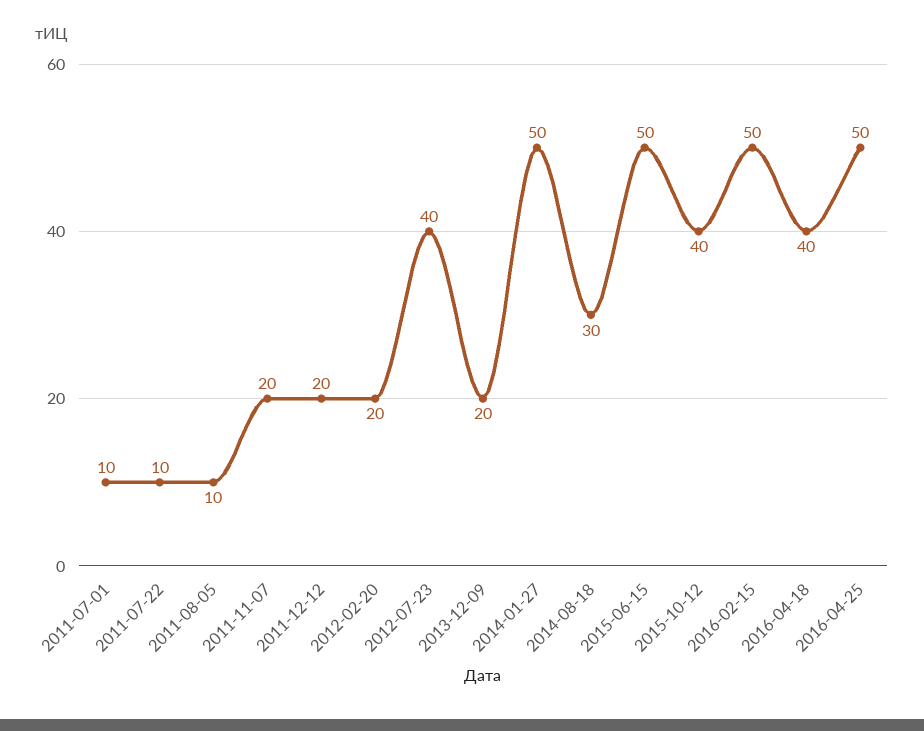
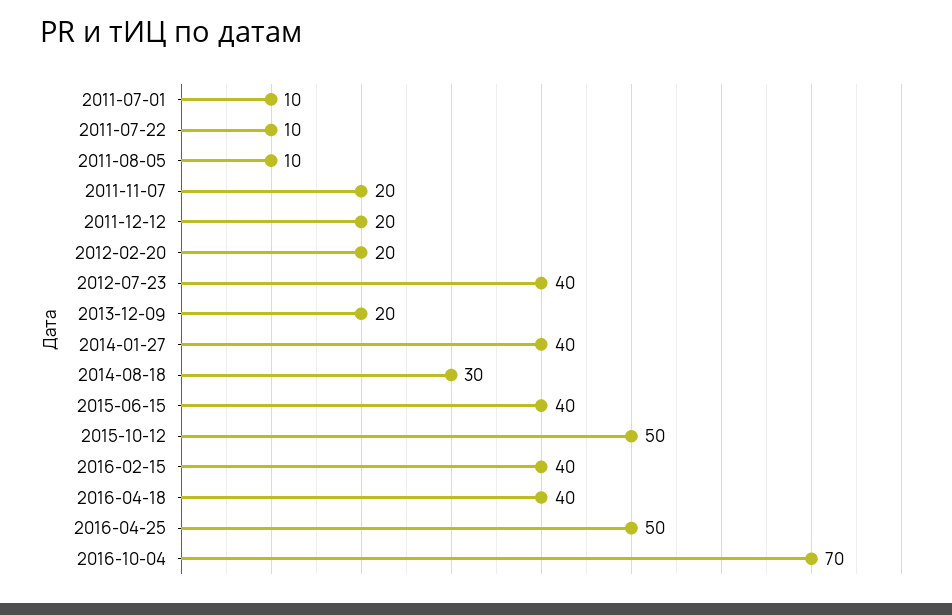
2014-01-27: 50 -> 40
2015-06-15: 50 -> 40
2015-10-12: 40 -> 50
2016-02-15: 50 -> 40
2016-10-04: none -> 70

